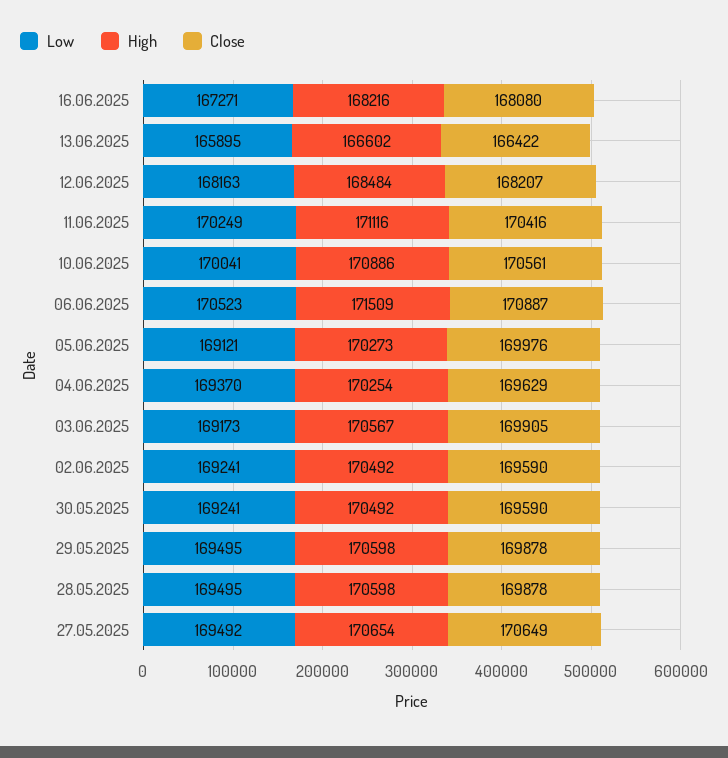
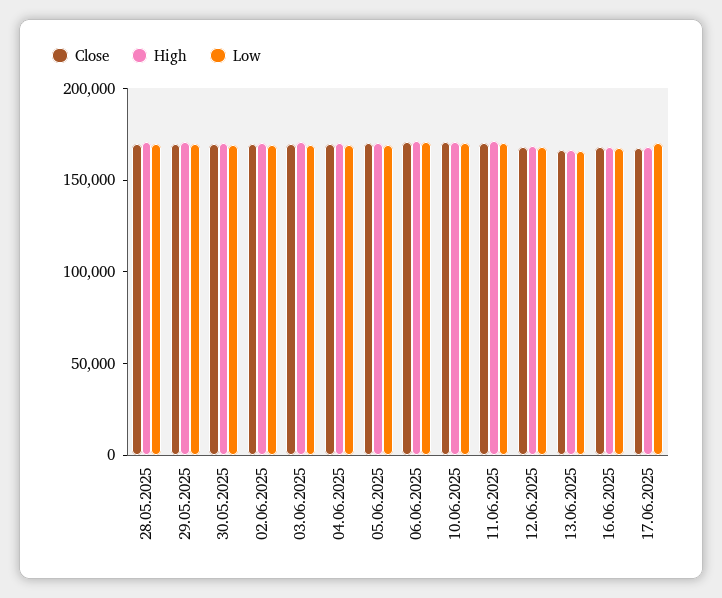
Low, 27.05.2025: 169492 -> none
High, 27.05.2025: 170654 -> none
Close, 27.05.2025: 170649 -> none
Close, 17.06.2025: none -> 170000
High, 17.06.2025: none -> 170000
Low, 17.06.2025: none -> 170000

